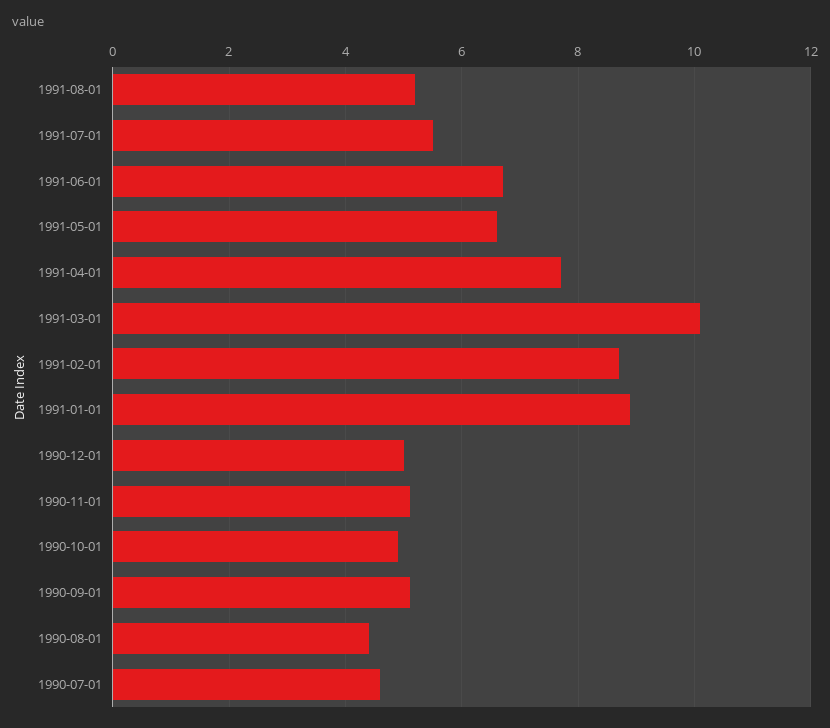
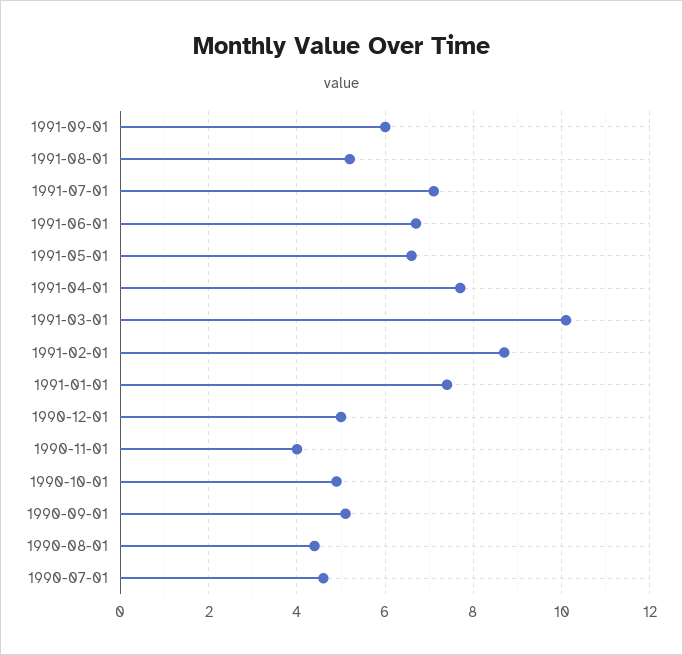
1991-07-01: 5.5 -> 7
1991-01-01: 9 -> 7.5
1990-11-01: 5 -> 4
1991-09-01: none -> 6

